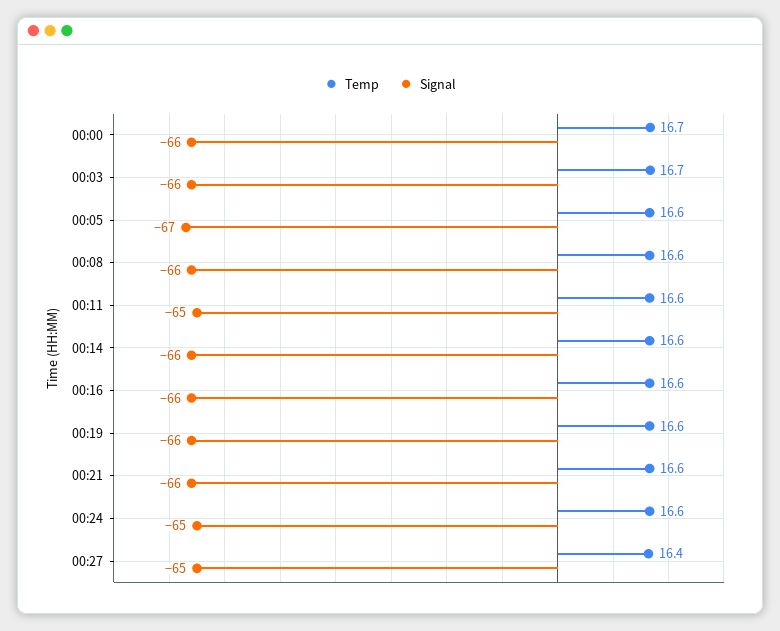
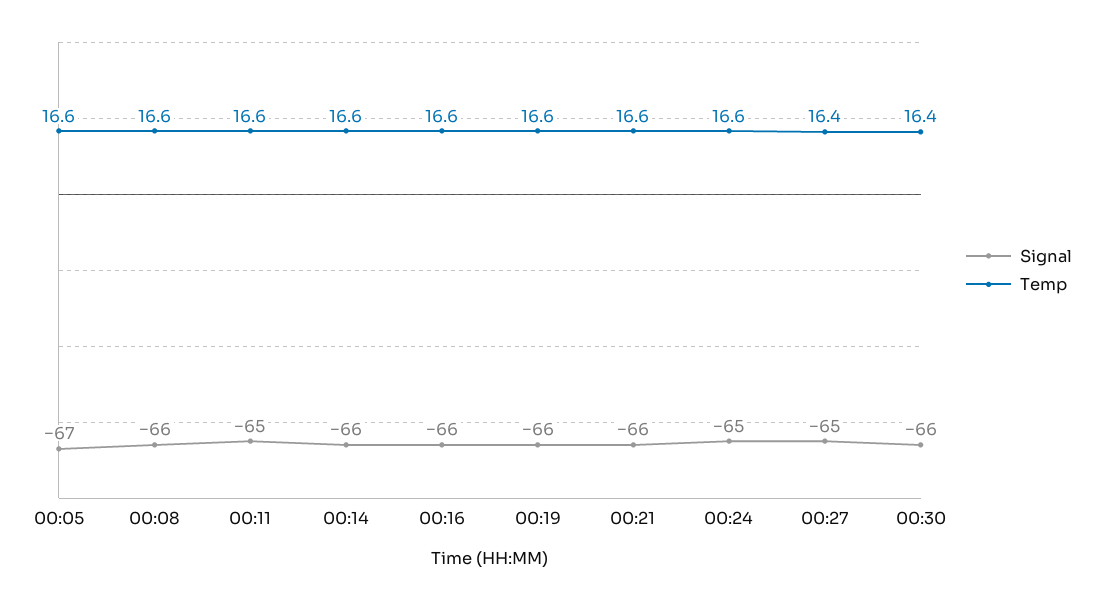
Temp, 00:00: 16.7 -> none
Signal, 00:00: -66 -> none
Temp, 00:03: 16.7 -> none
Signal, 00:03: -66 -> none
Signal, 00:30: none -> -66
Temp, 00:30: none -> 16.4

